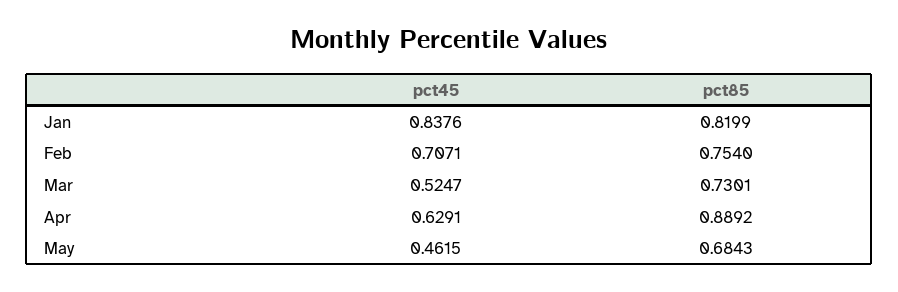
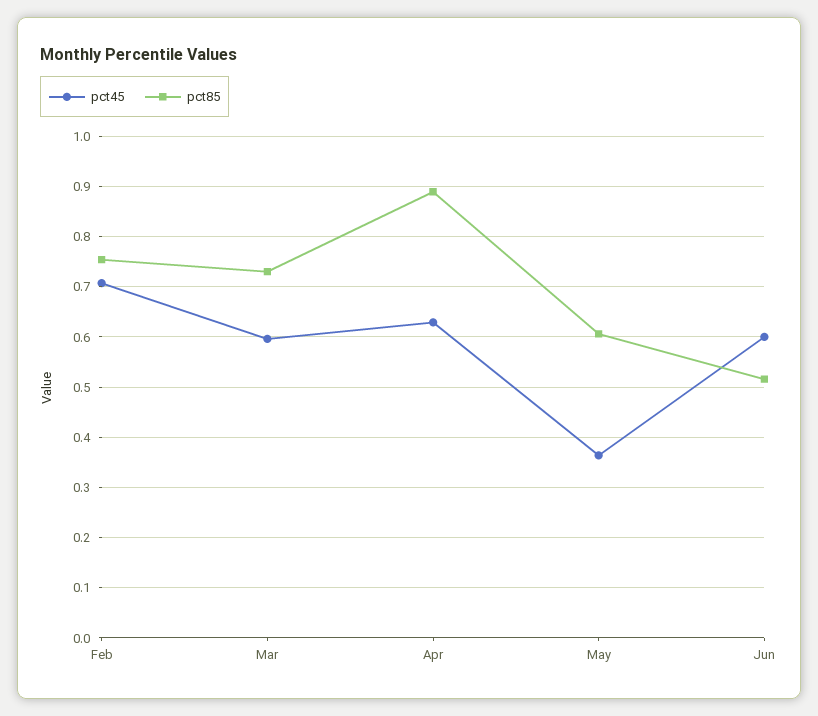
pct45, Jan: 0.8376 -> none
pct85, Jan: 0.8199 -> none
pct45, Mar: 0.5247 -> 0.6
pct45, May: 0.4615 -> 0.36
pct85, May: 0.6843 -> 0.6
pct45, Jun: none -> 0.6
pct85, Jun: none -> 0.52

